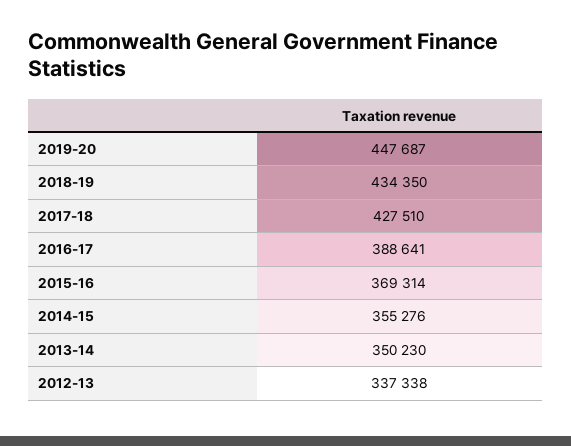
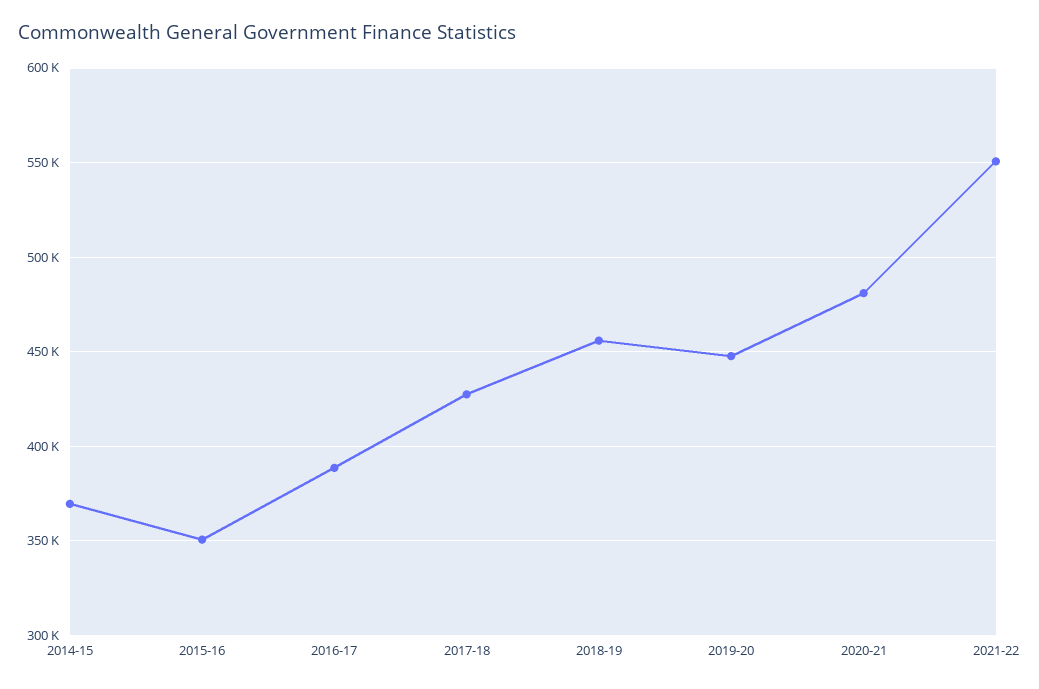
2018-19: 434350 -> 455000
2015-16: 369314 -> 350000
2014-15: 355276 -> 370000
2013-14: 350230 -> none
2012-13: 337338 -> none
2020-21: none -> 480000
2021-22: none -> 550000

